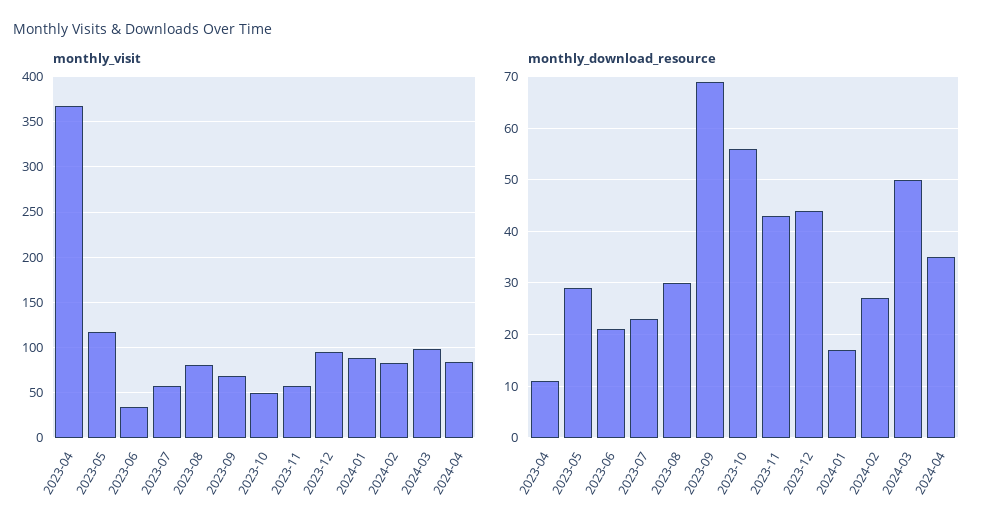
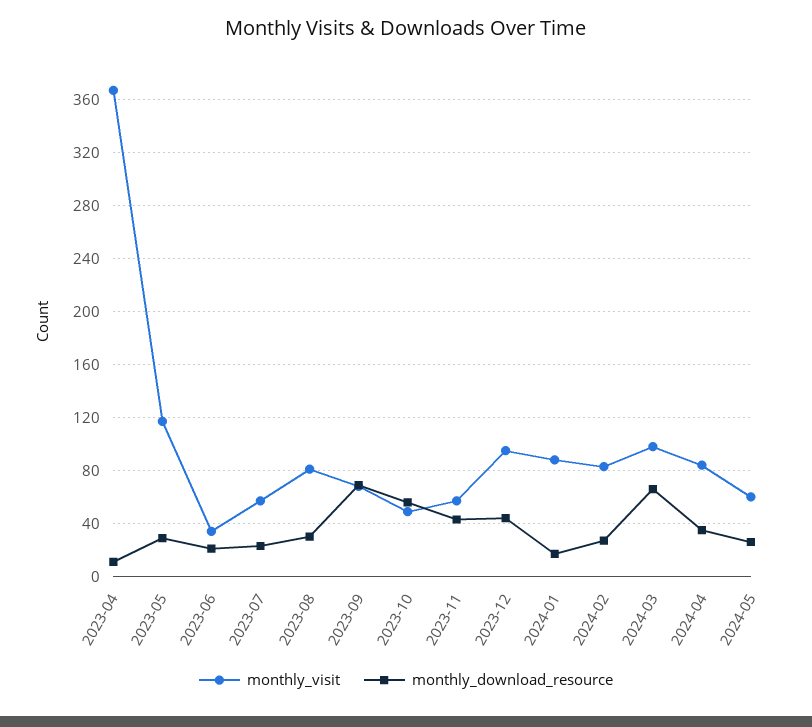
monthly_download_resource, 2024-03: 50 -> 65
monthly_visit, 2024-05: none -> 60
monthly_download_resource, 2024-05: none -> 25

